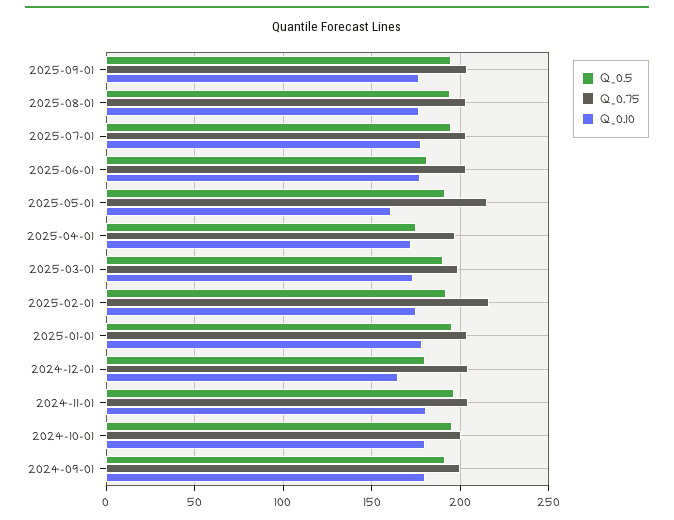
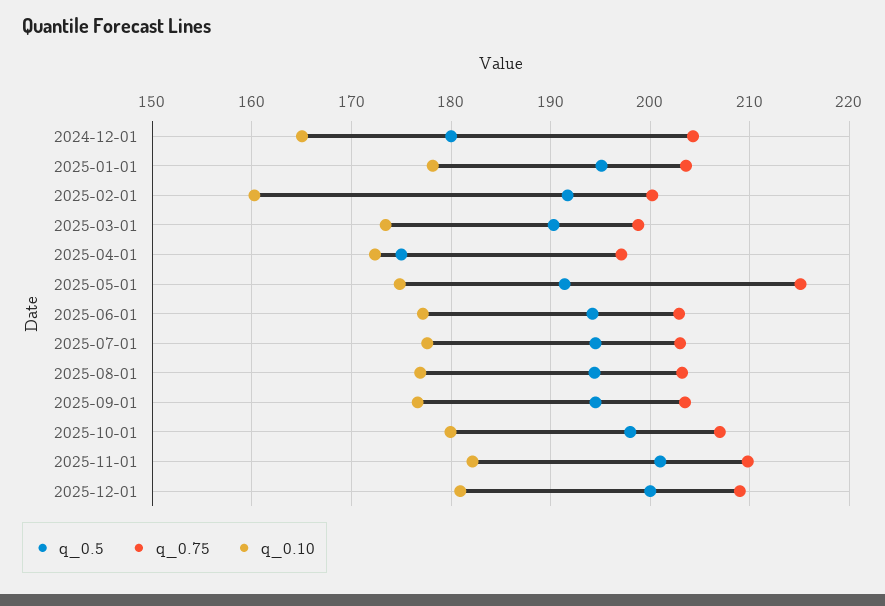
Q_0.5, 2025-06-01: 180 -> 194
Q_0.10, 2025-05-01: 160 -> 175
Q_0.75, 2025-02-01: 215 -> 200
Q_0.10, 2025-02-01: 175 -> 160
Q_0.5, 2024-11-01: 195 -> none
Q_0.75, 2024-11-01: 205 -> none
Q_0.10, 2024-11-01: 180 -> none
Q_0.5, 2024-10-01: 195 -> none
Q_0.75, 2024-10-01: 200 -> none
Q_0.10, 2024-10-01: 180 -> none
Q_0.5, 2024-09-01: 190 -> none
Q_0.75, 2024-09-01: 200 -> none
Q_0.10, 2024-09-01: 180 -> none
Q_0.5, 2025-10-01: none -> 198
Q_0.75, 2025-10-01: none -> 207
Q_0.10, 2025-10-01: none -> 180
Q_0.5, 2025-11-01: none -> 201
Q_0.75, 2025-11-01: none -> 210
Q_0.10, 2025-11-01: none -> 182
Q_0.5, 2025-12-01: none -> 200
Q_0.75, 2025-12-01: none -> 209
Q_0.10, 2025-12-01: none -> 181

